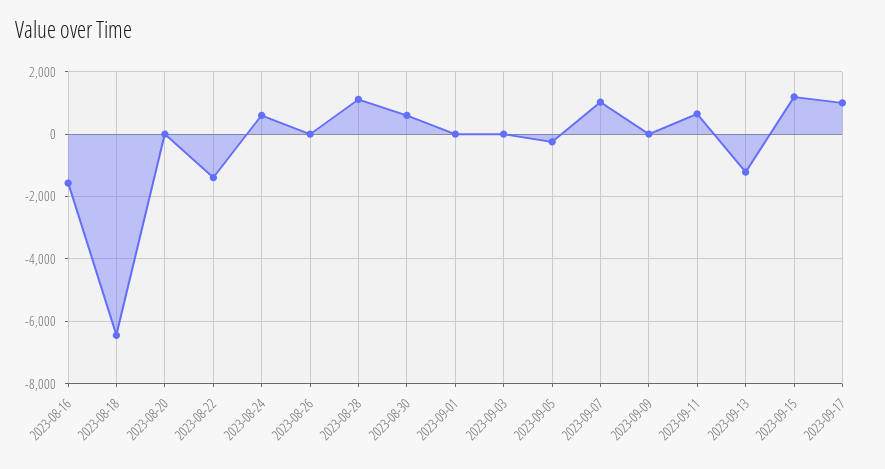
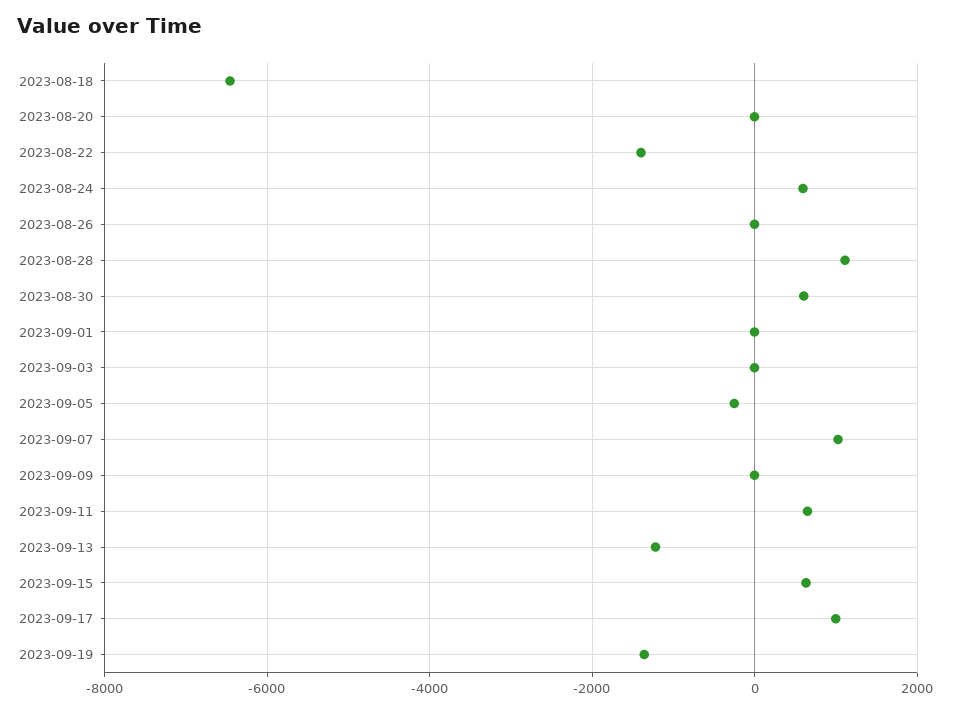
2023-08-16: -1600 -> none
2023-09-15: 1200 -> 600
2023-09-19: none -> -1400

